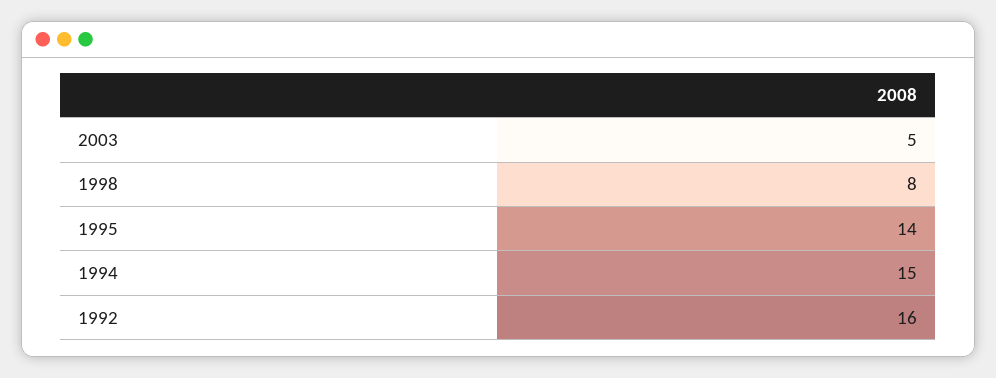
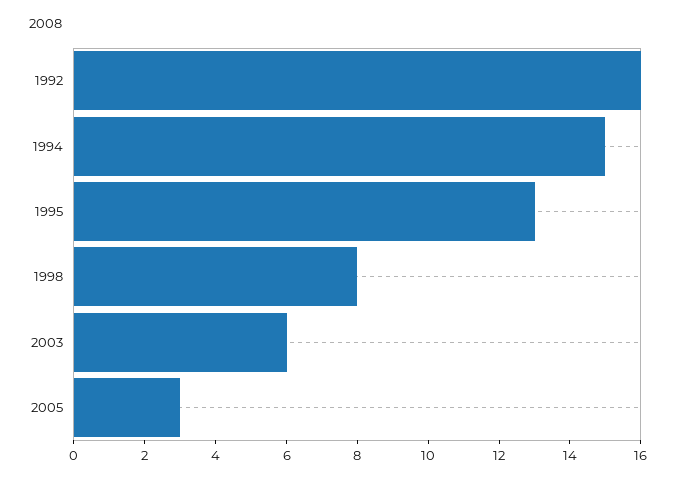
2003: 5 -> 6
1995: 14 -> 13
2005: none -> 3

